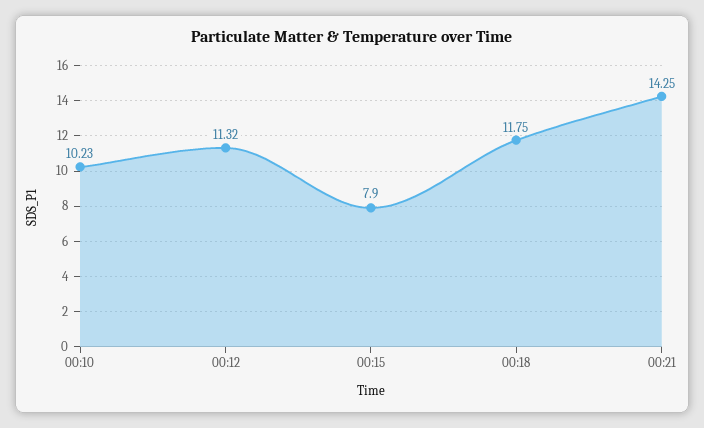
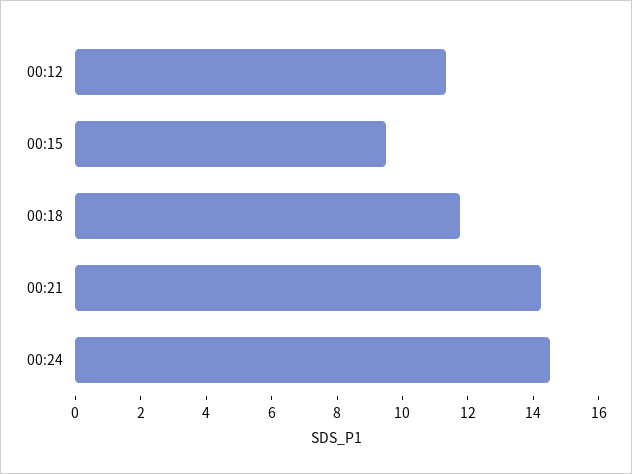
00:10: 10.23 -> none
00:15: 7.9 -> 9.5
00:24: none -> 14.5

